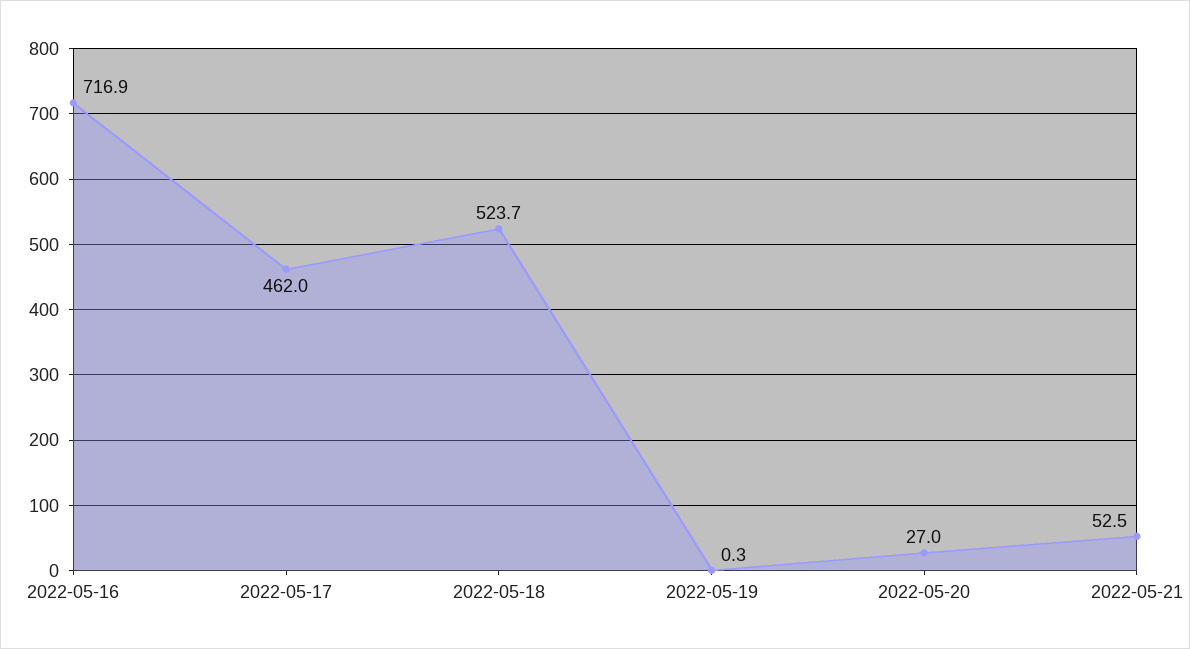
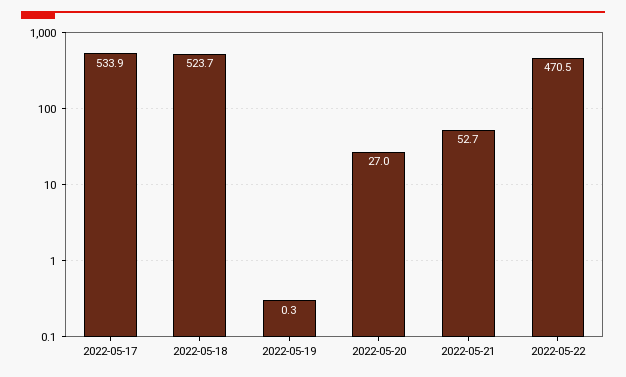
2022-05-16: 716.9 -> none
2022-05-17: 462 -> 533.9
2022-05-21: 52.5 -> 52.7
2022-05-22: none -> 470.5

